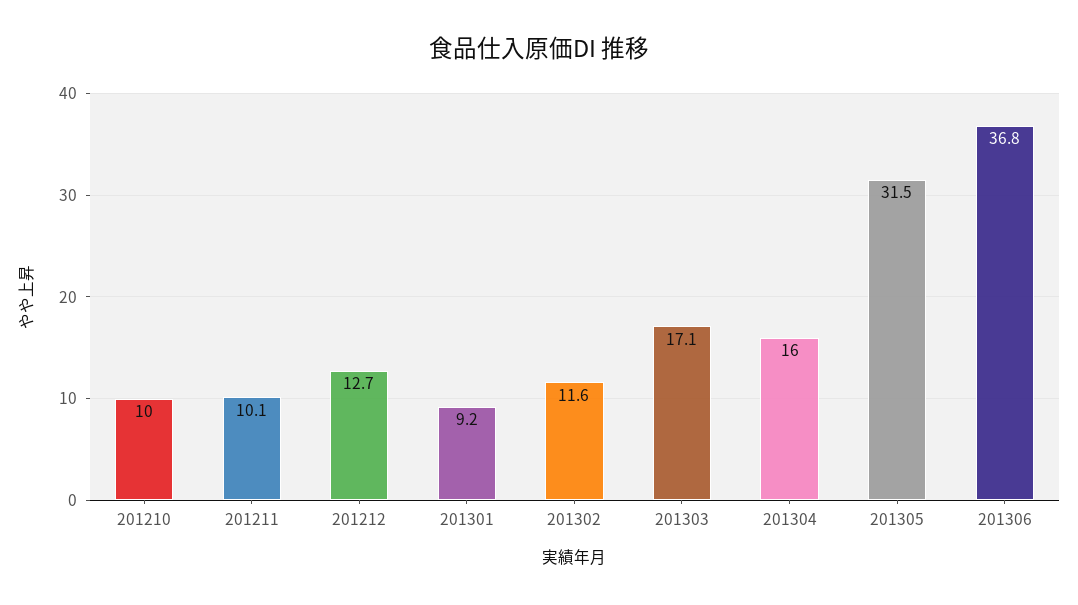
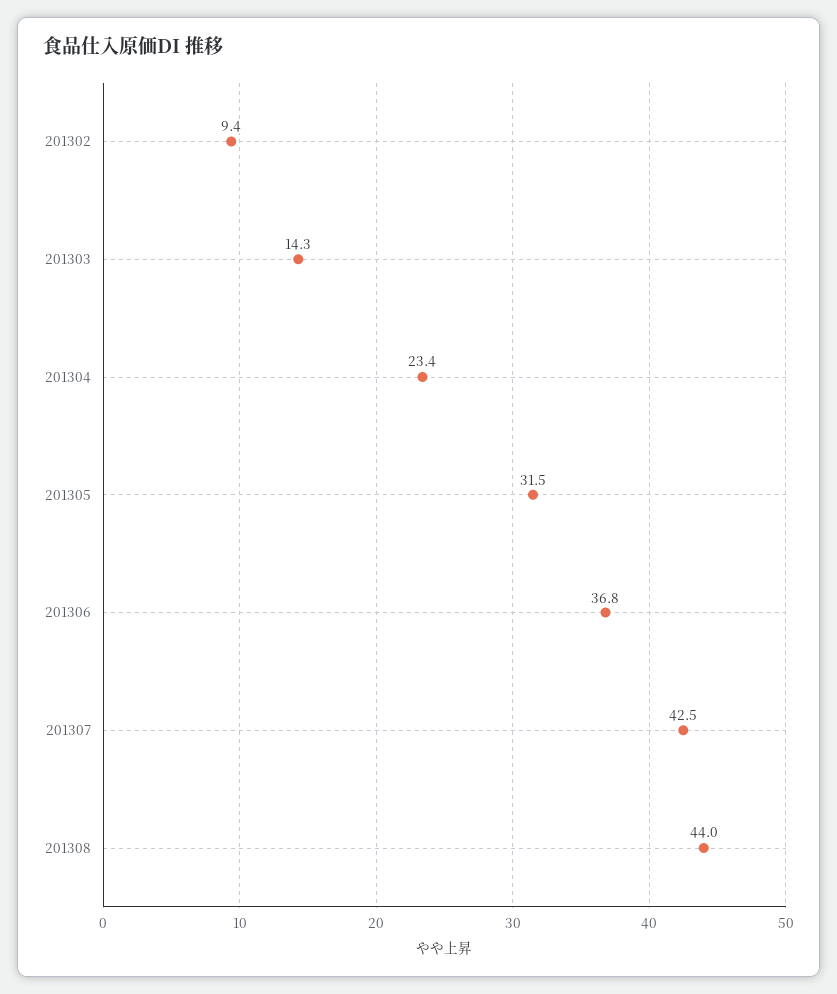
201210: 10 -> none
201211: 10.1 -> none
201212: 12.7 -> none
201301: 9.2 -> none
201302: 11.6 -> 9.4
201303: 17.1 -> 14.3
201304: 16 -> 23.4
201307: none -> 42.5
201308: none -> 44

